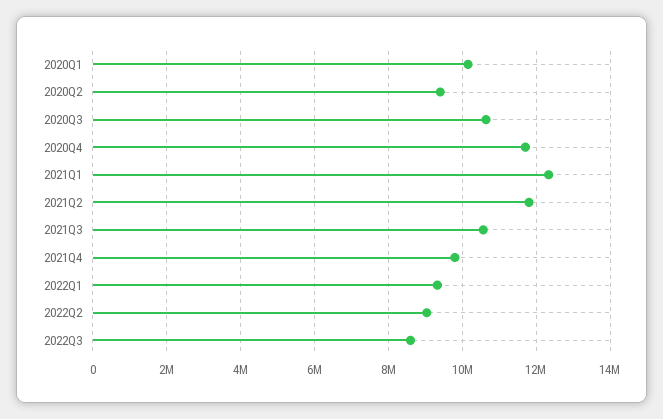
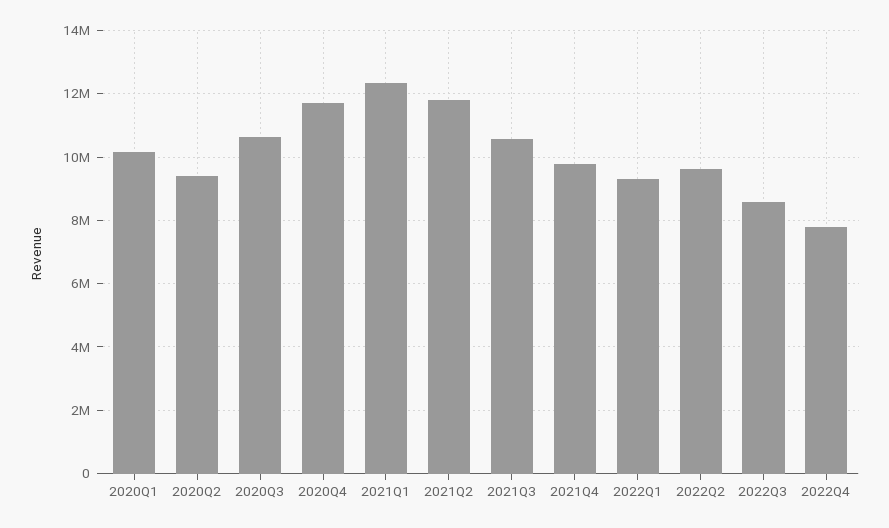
2022Q2: 9000000 -> 9600000
2022Q4: none -> 7800000

